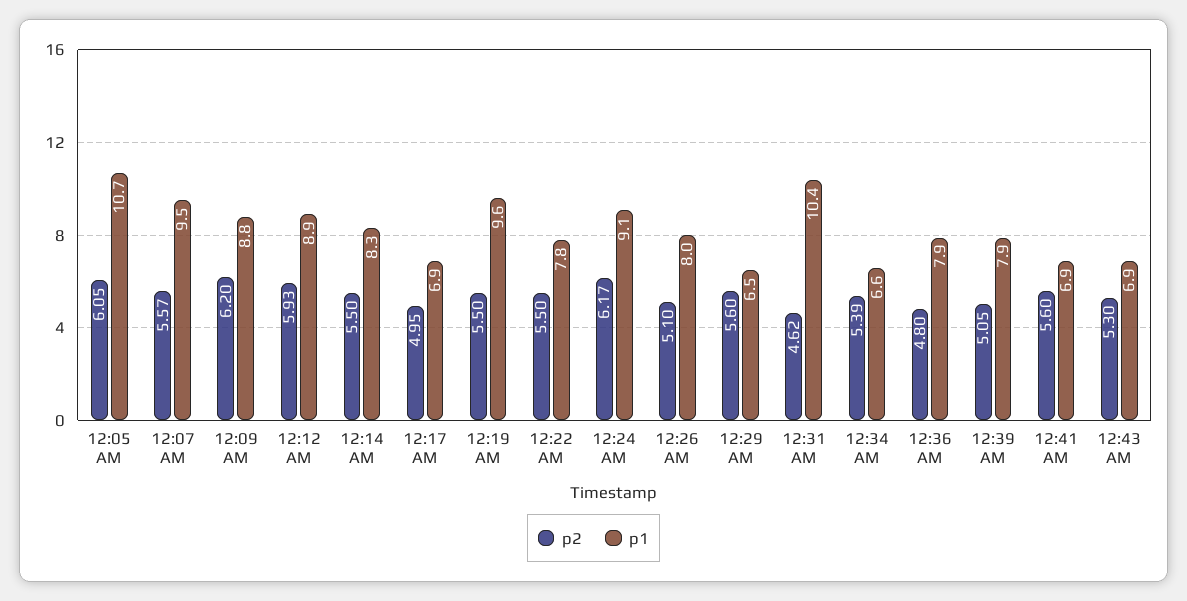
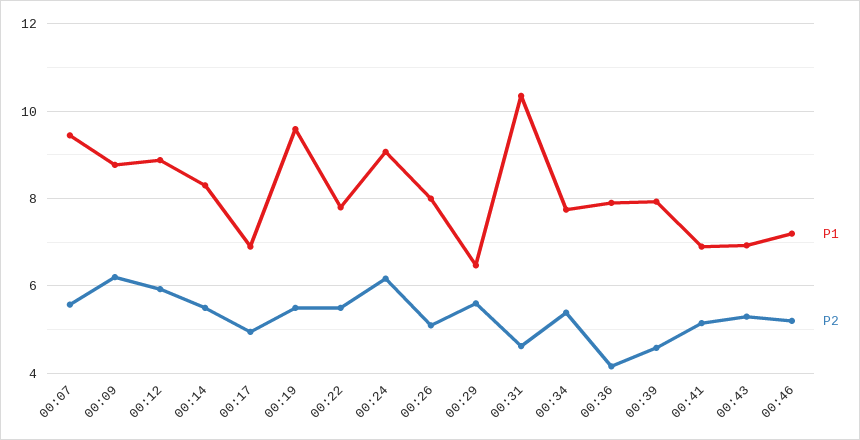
p2, 12:05 AM: 6.05 -> none
p1, 12:05 AM: 10.7 -> none
p1, 12:34 AM: 6.6 -> 7.8
p2, 12:36 AM: 4.8 -> 4.2
p2, 12:39 AM: 5.05 -> 4.6
p2, 12:41 AM: 5.6 -> 5.2
p1, 00:46: none -> 7.2
p2, 00:46: none -> 5.2

